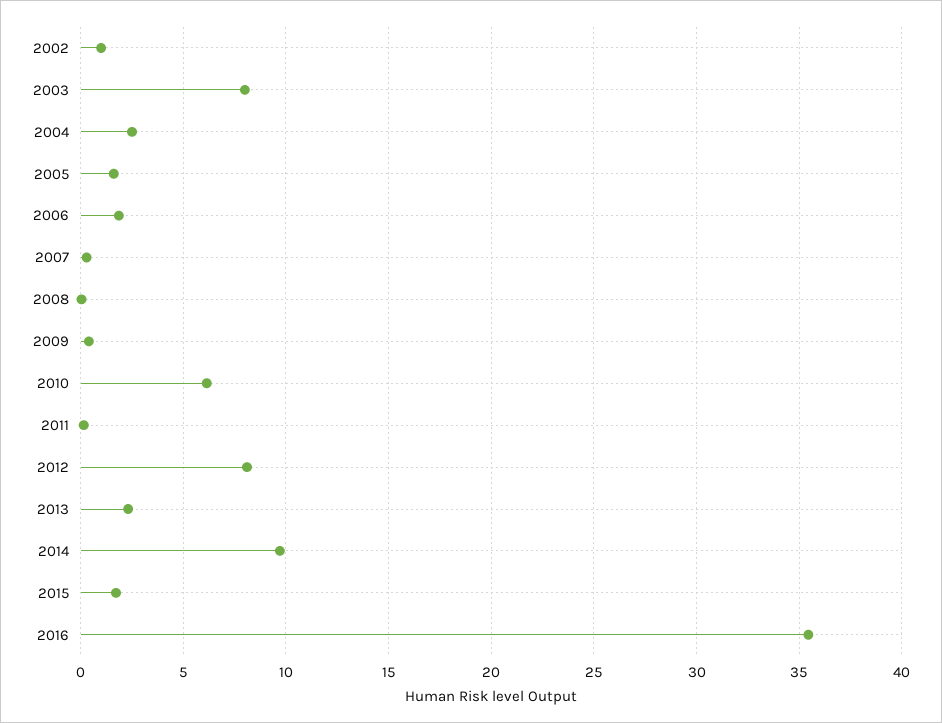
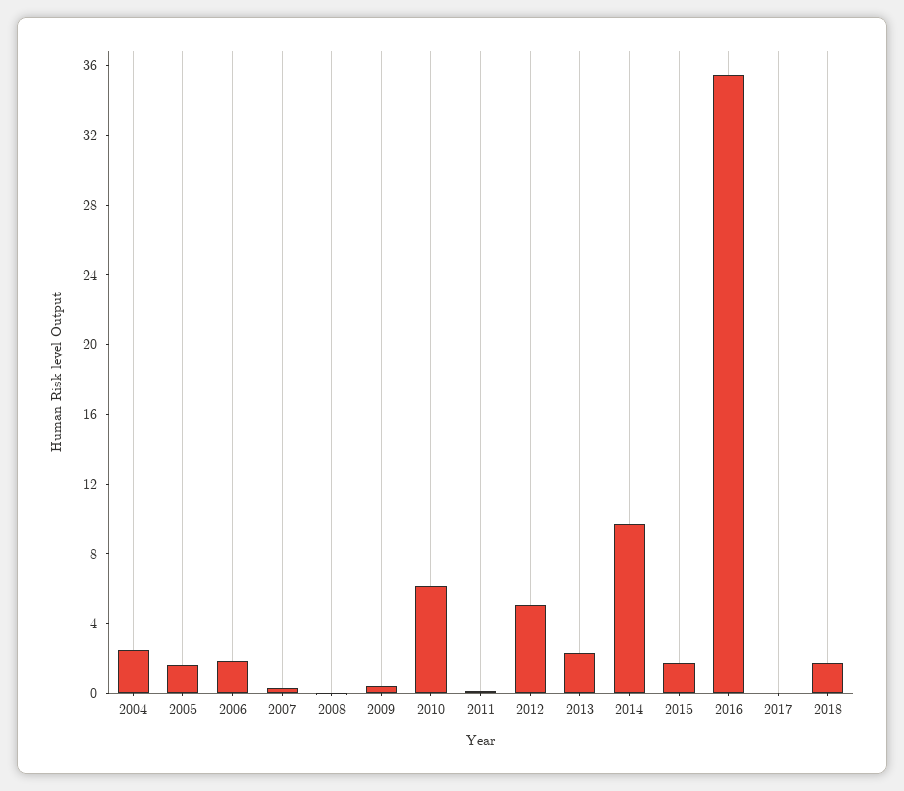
2002: 1 -> none
2003: 8 -> none
2012: 8 -> 5
2017: none -> 0
2018: none -> 2

